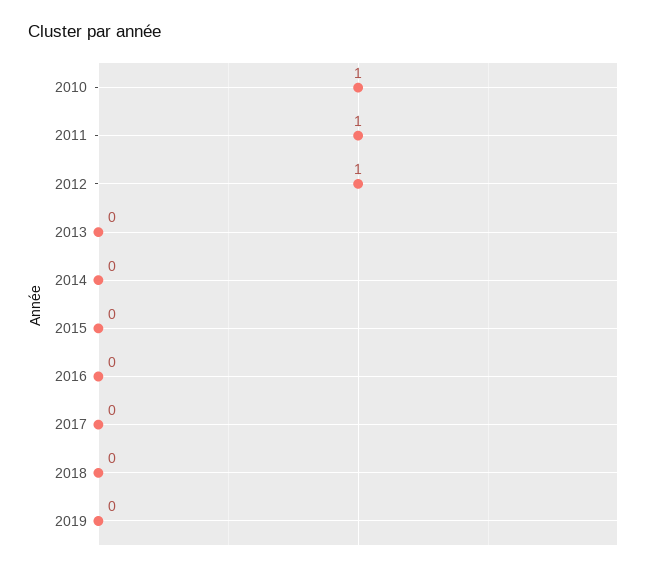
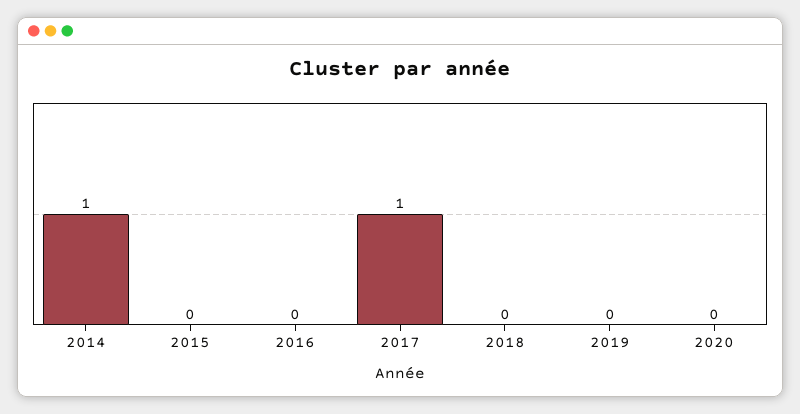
2010: 1 -> none
2011: 1 -> none
2012: 1 -> none
2013: 0 -> none
2014: 0 -> 1
2017: 0 -> 1
2020: none -> 0

